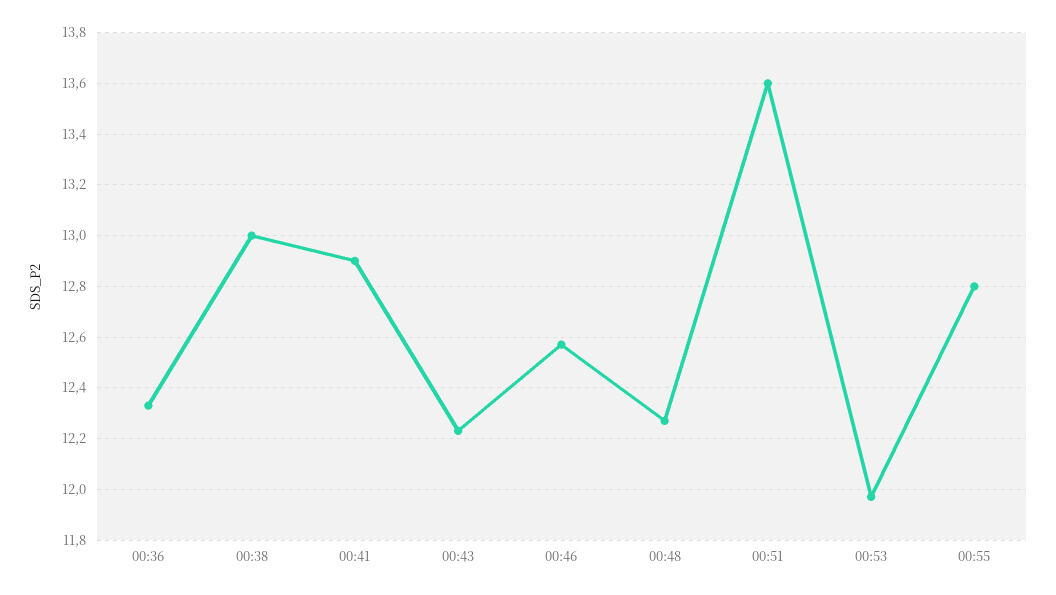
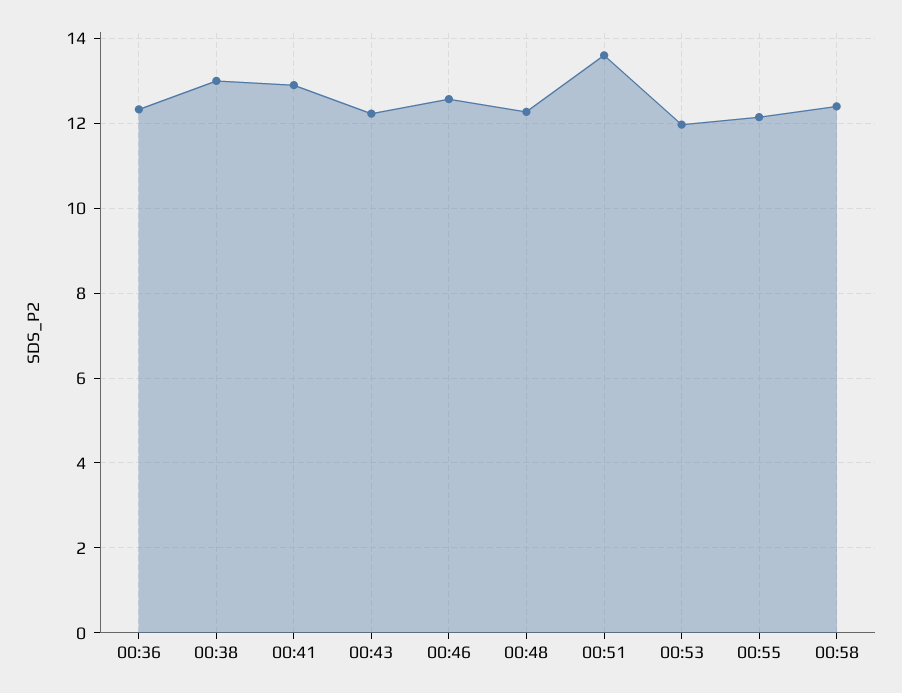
00:55: 12.8 -> 12.2
00:58: none -> 12.4

